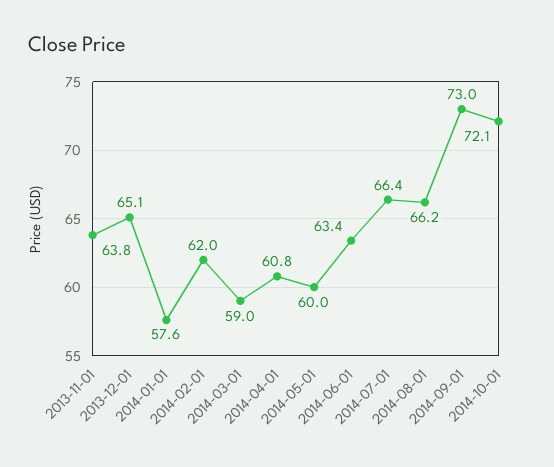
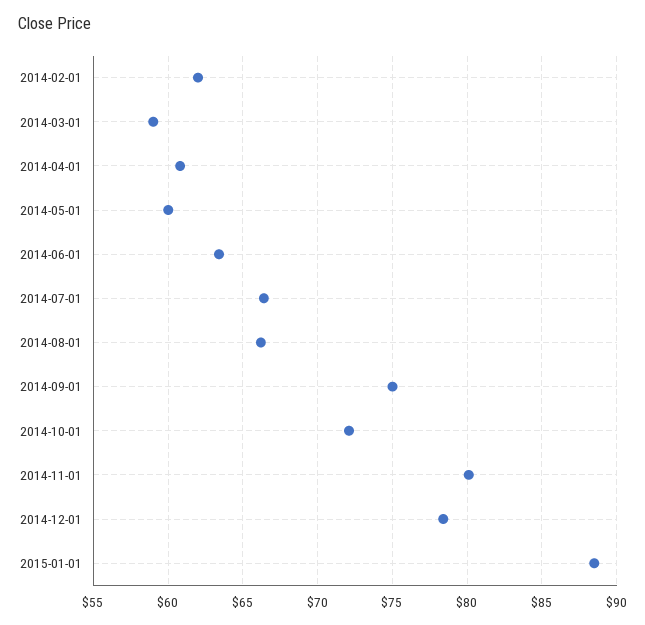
2013-11-01: 63.8 -> none
2013-12-01: 65.1 -> none
2014-01-01: 57.6 -> none
2014-09-01: 73 -> 75
2014-11-01: none -> 80
2014-12-01: none -> 78.5
2015-01-01: none -> 88.5

